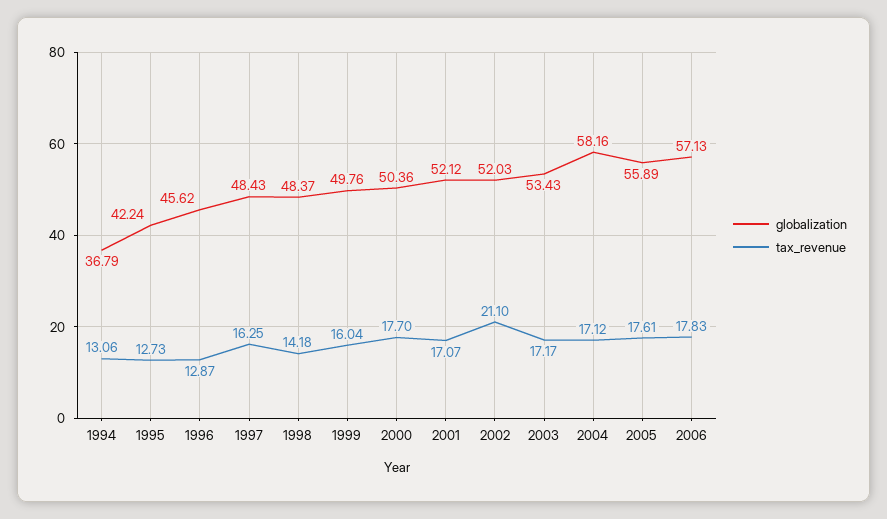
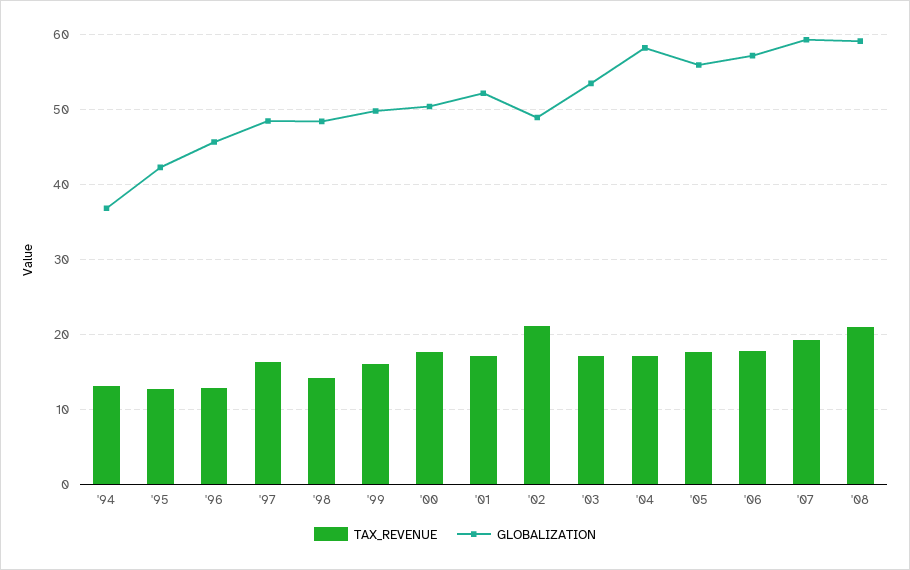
globalization, 2002: 52.03 -> 49
tax_revenue, '07: none -> 19
globalization, '07: none -> 59
tax_revenue, '08: none -> 21
globalization, '08: none -> 59

